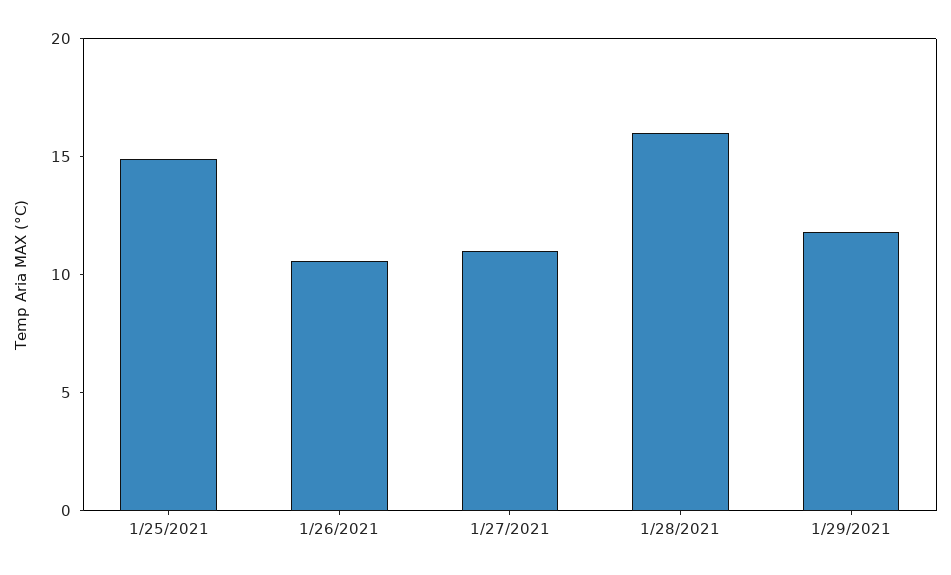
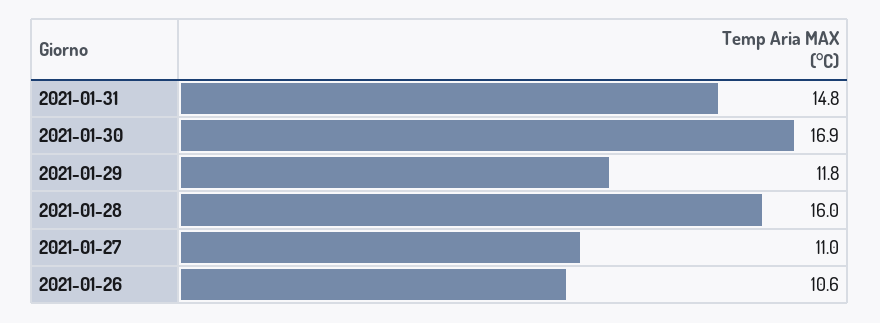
1/25/2021: 15 -> none
2021-01-31: none -> 14.8
2021-01-30: none -> 16.9

